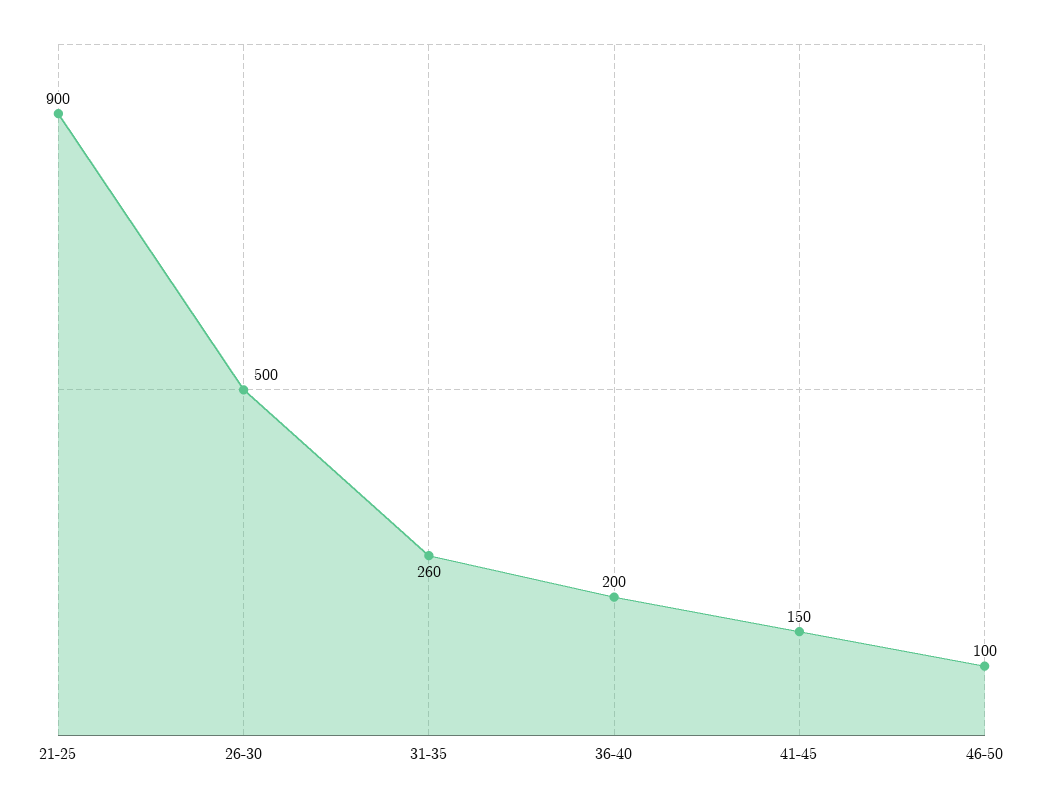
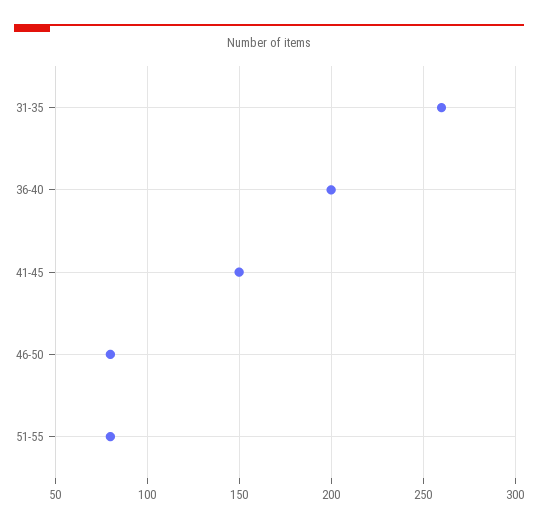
21-25: 900 -> none
26-30: 500 -> none
46-50: 100 -> 80
51-55: none -> 80

